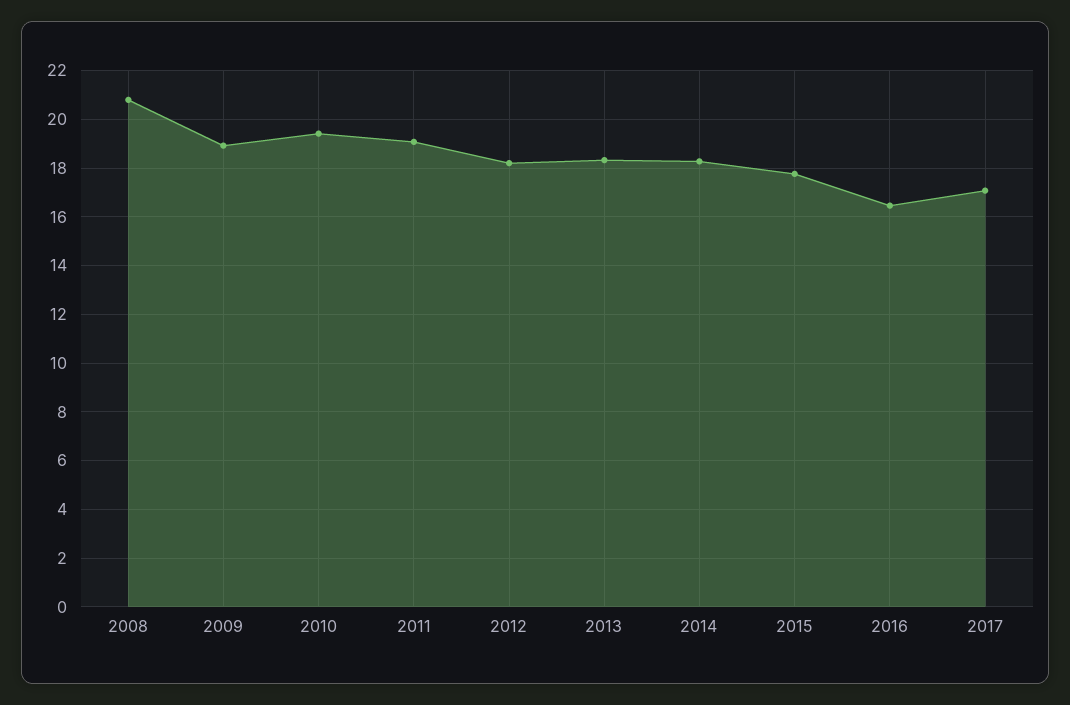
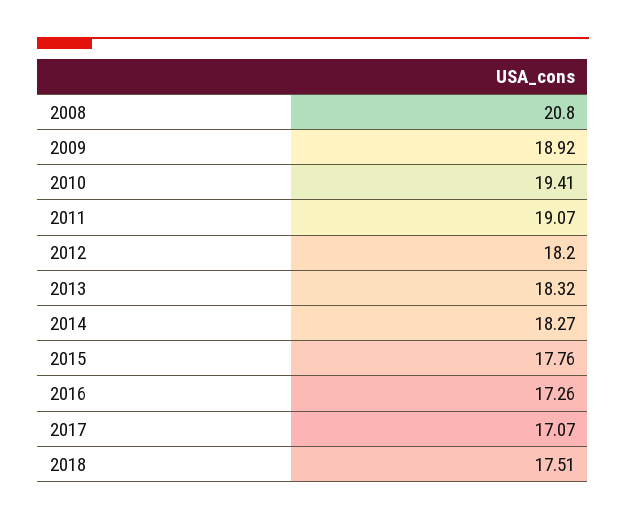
2016: 16.5 -> 17.26
2018: none -> 17.51

